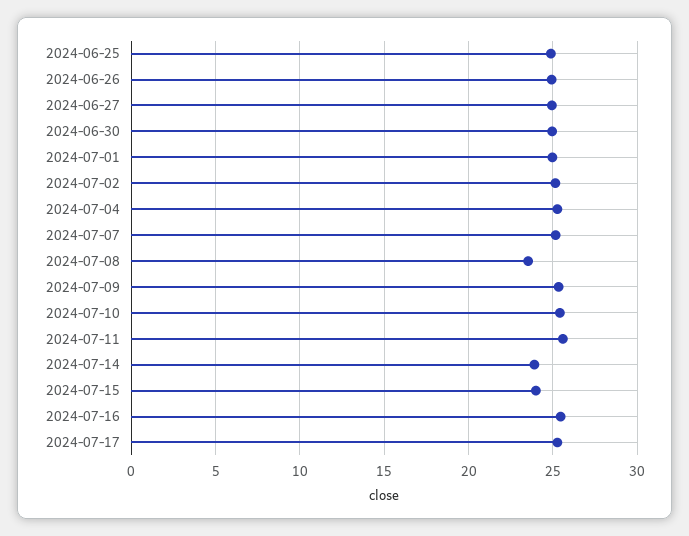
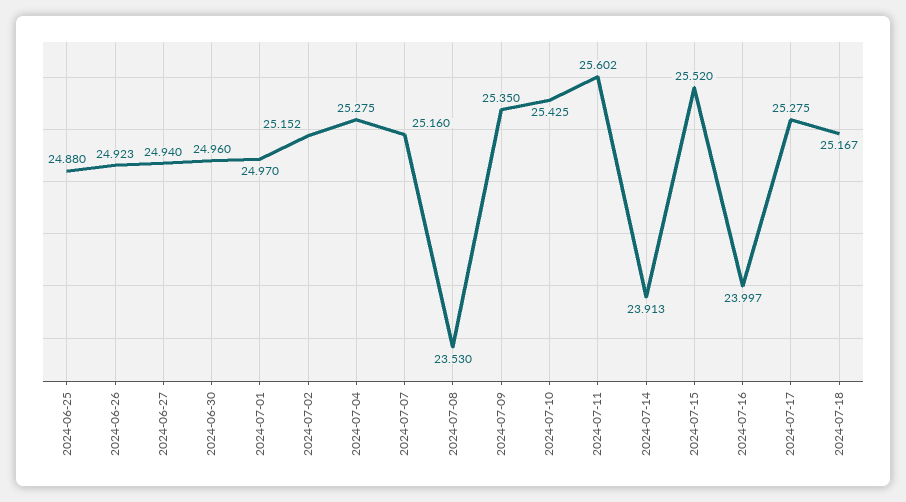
2024-07-15: 24 -> 25.52
2024-07-16: 25.5 -> 23.997
2024-07-18: none -> 25.167

